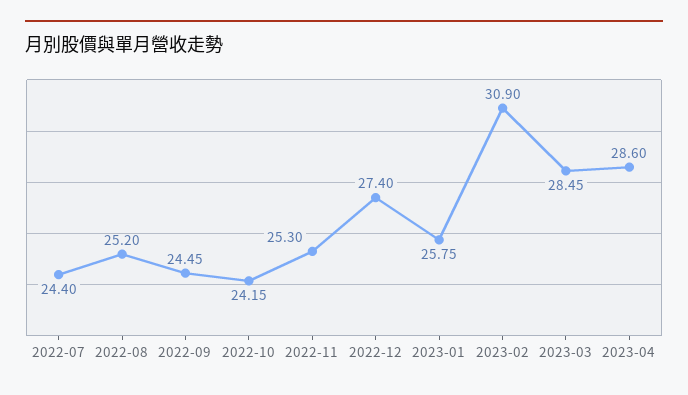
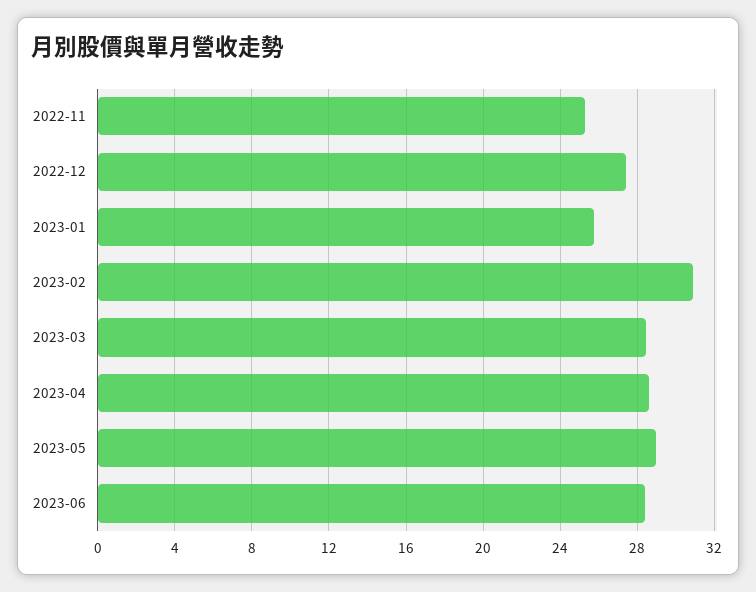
2022-07: 24.4 -> none
2022-08: 25.2 -> none
2022-09: 24.45 -> none
2022-10: 24.15 -> none
2023-05: none -> 29
2023-06: none -> 28.5

